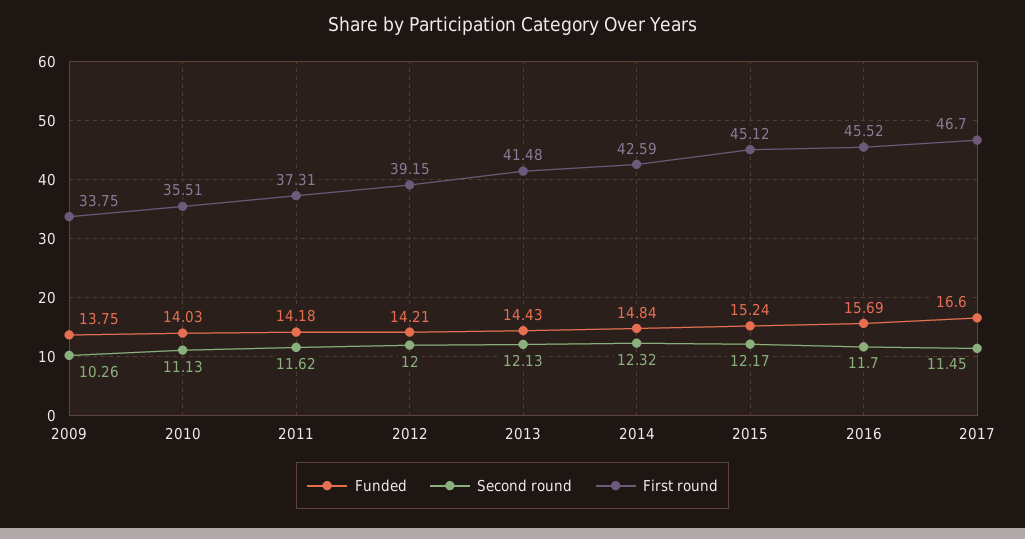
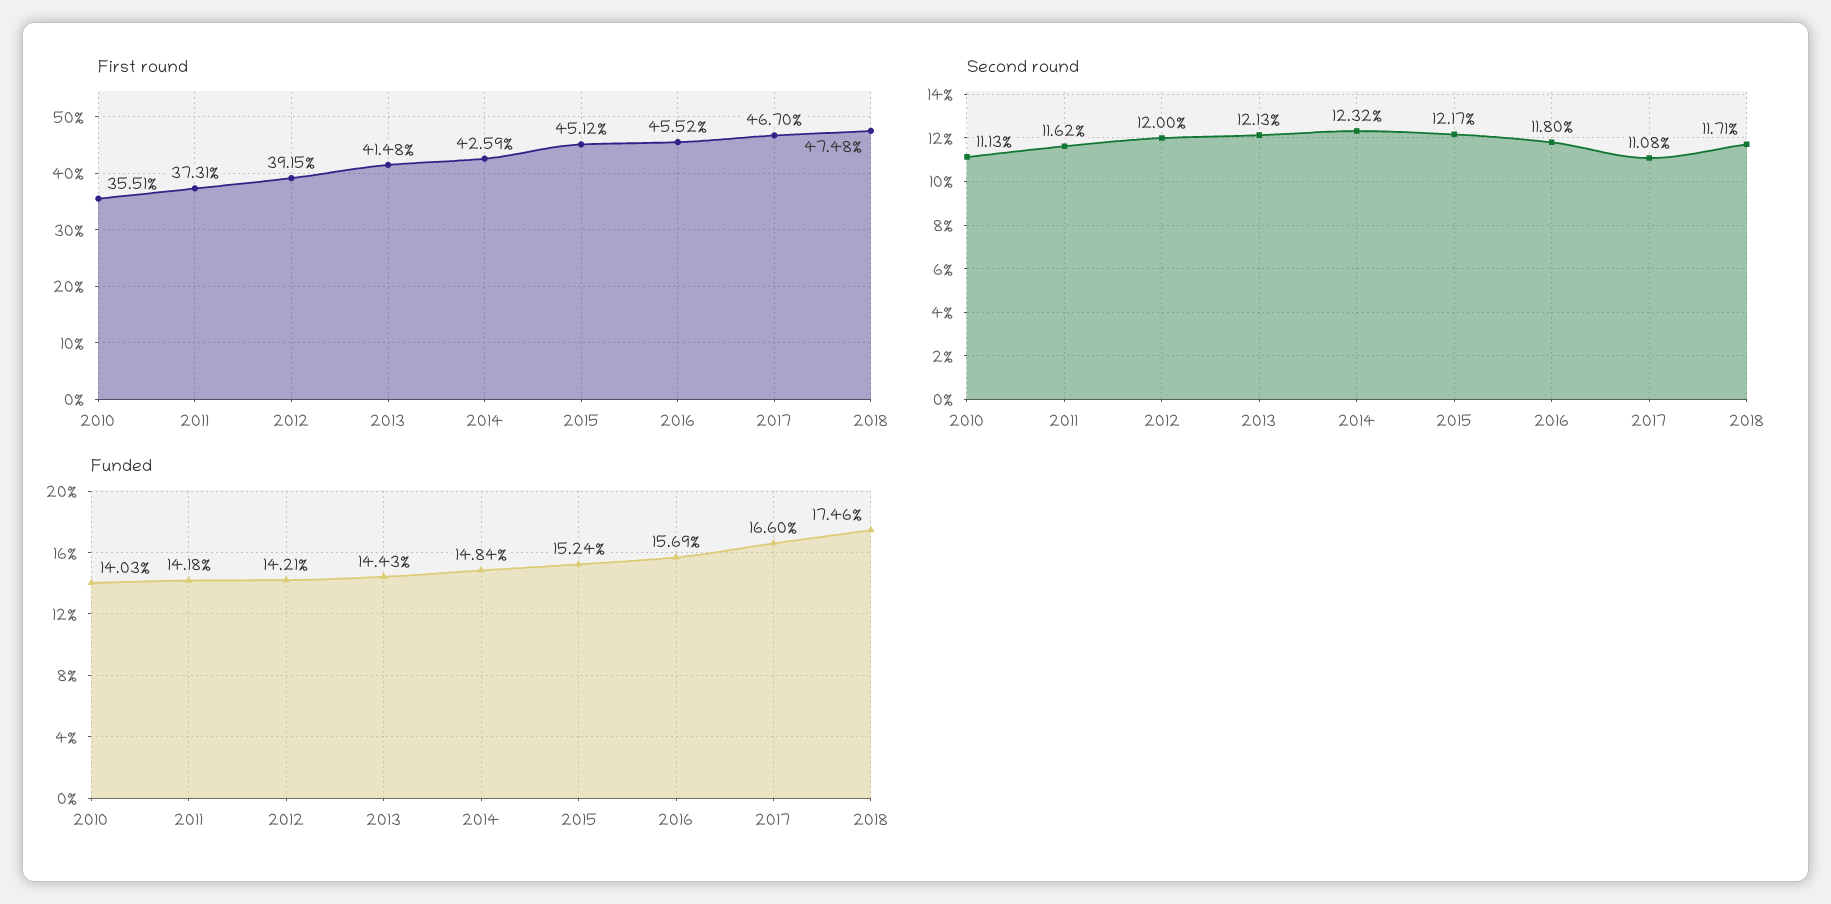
Funded, 2009: 13.75 -> none
Second round, 2009: 10.26 -> none
First round, 2009: 33.75 -> none
Second round, 2016: 11.7 -> 11.8
Second round, 2017: 11.45 -> 11.08
First round, 2018: none -> 47.48
Second round, 2018: none -> 11.71
Funded, 2018: none -> 17.46

